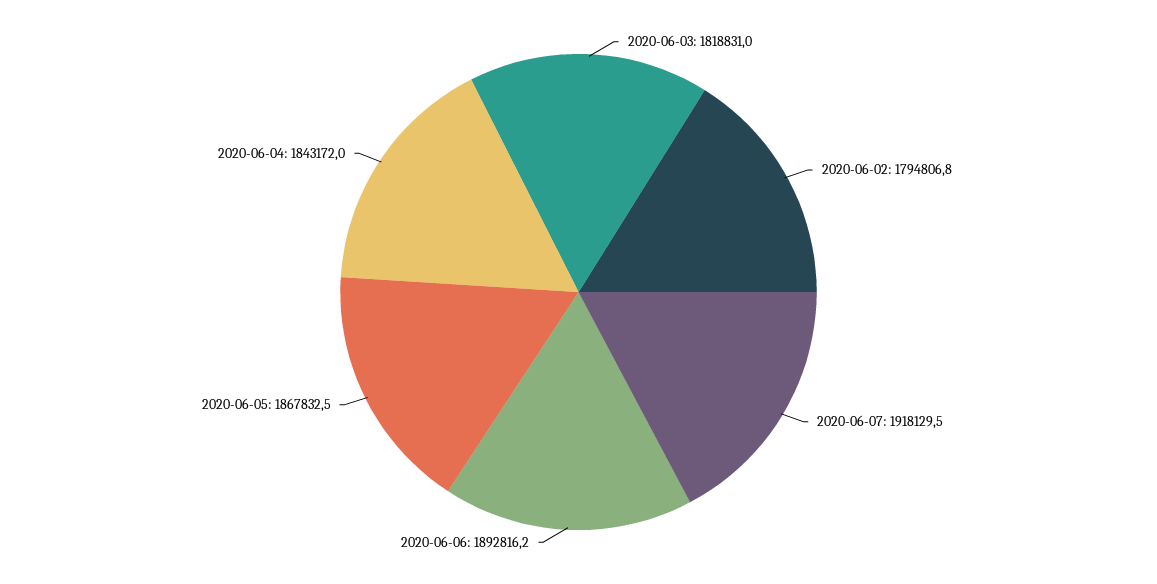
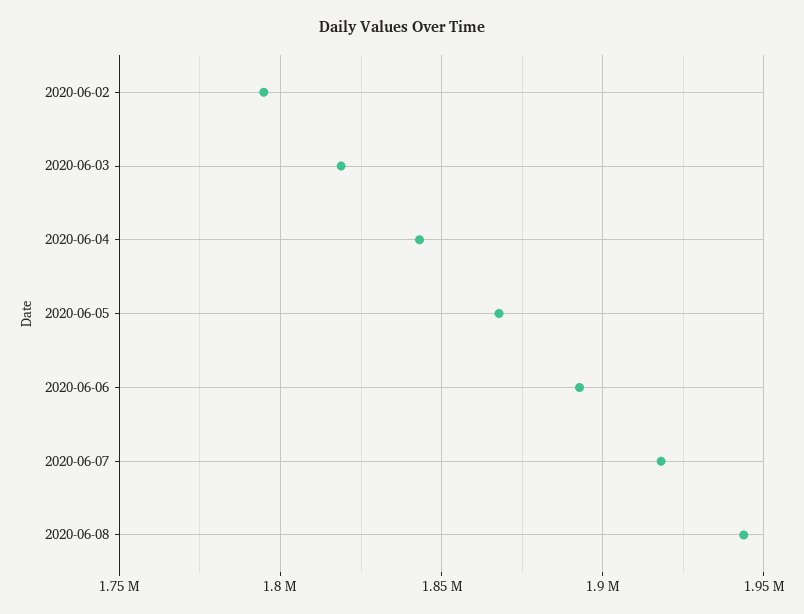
2020-06-08: none -> 1945000

